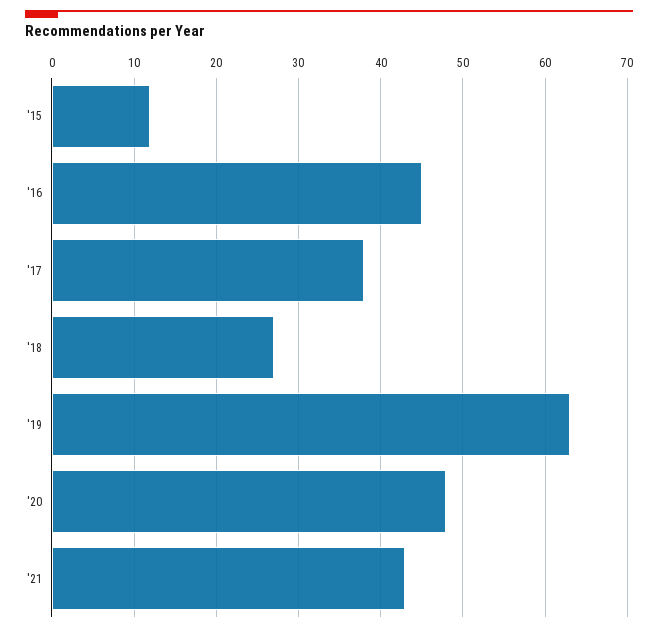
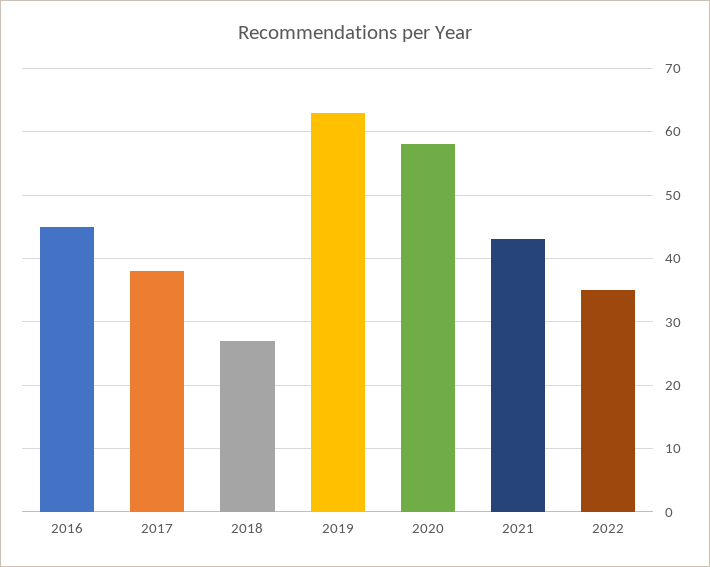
'15: 12 -> none
'20: 48 -> 58
2022: none -> 35

